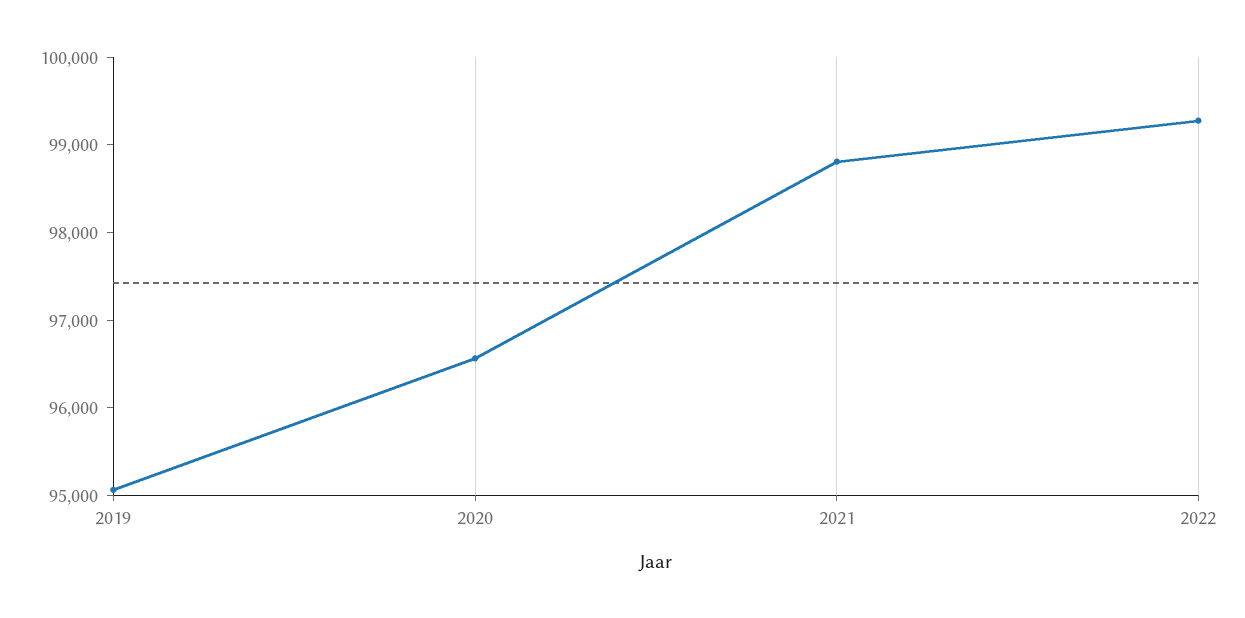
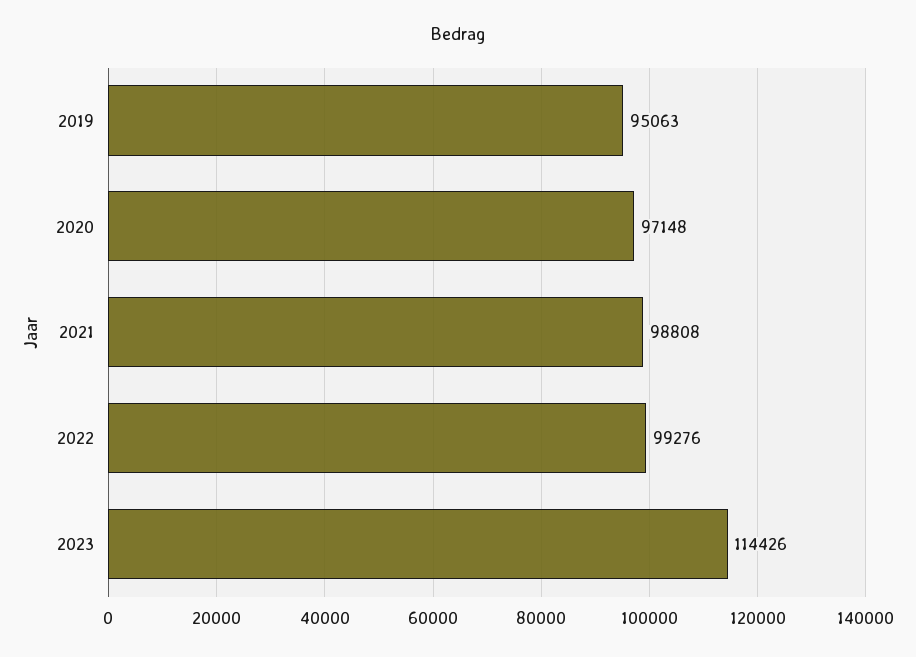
2020: 96600 -> 97148
2023: none -> 114426

